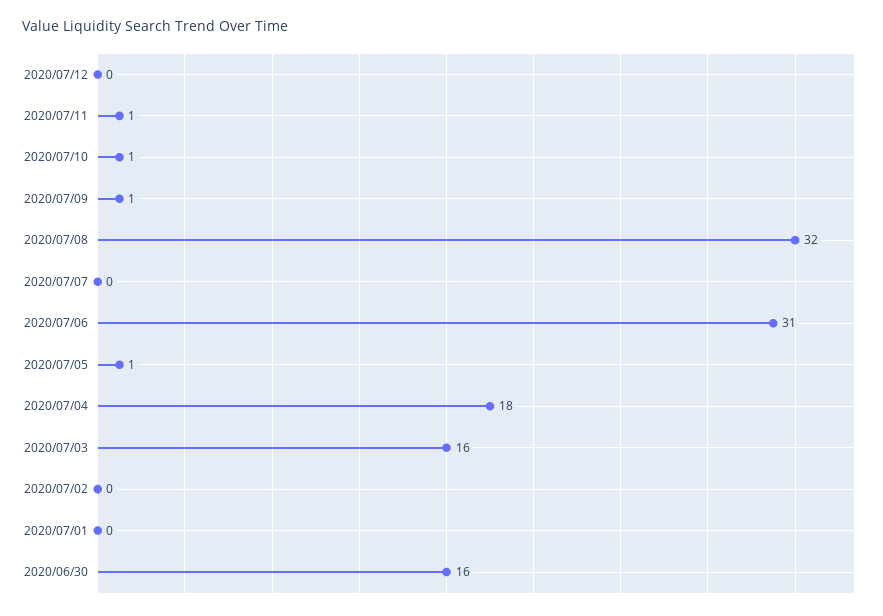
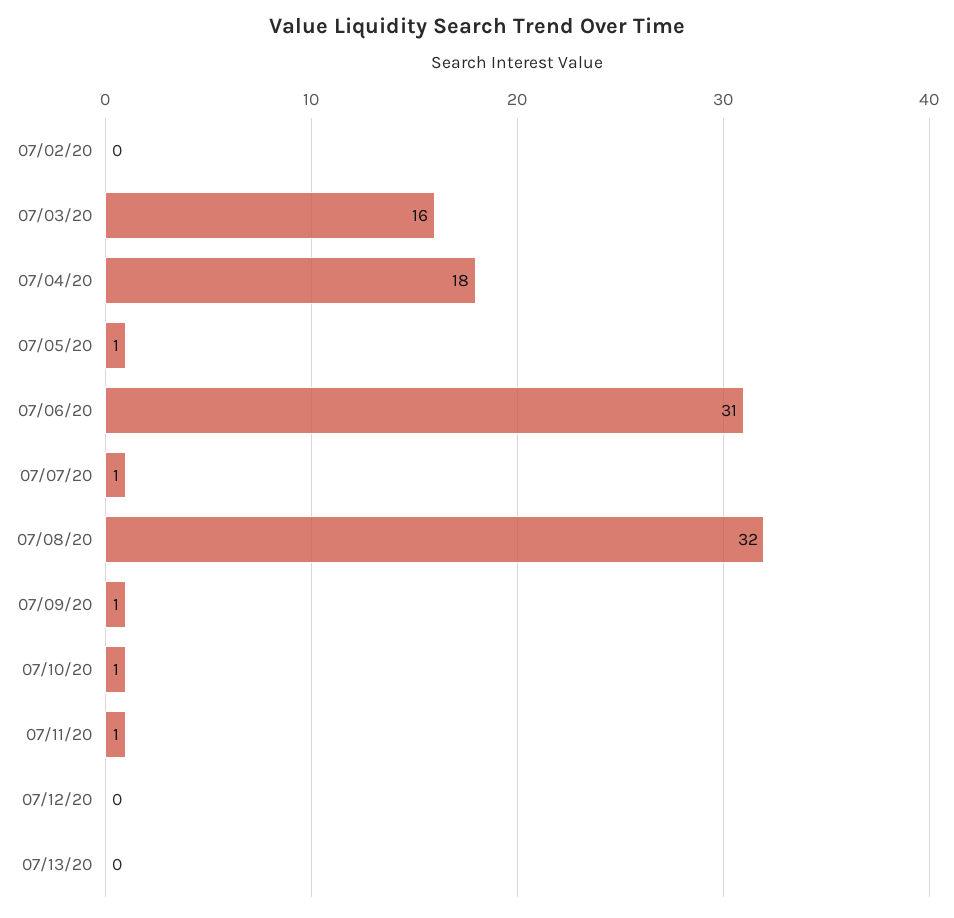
2020/07/07: 0 -> 1
2020/07/01: 0 -> none
2020/06/30: 16 -> none
07/13/20: none -> 0

